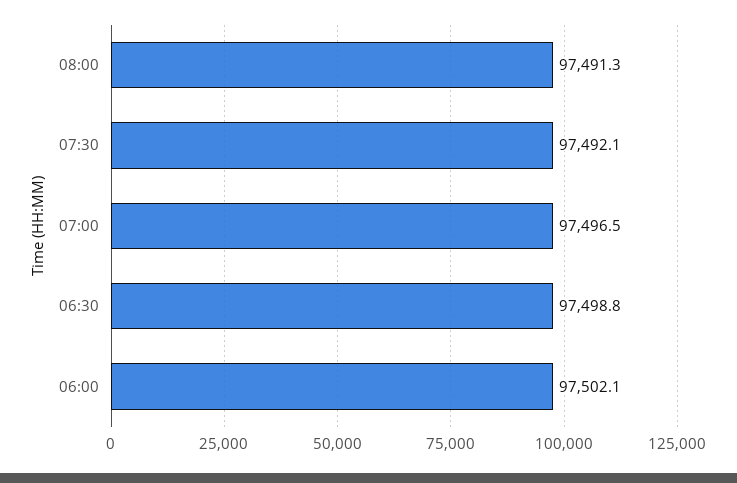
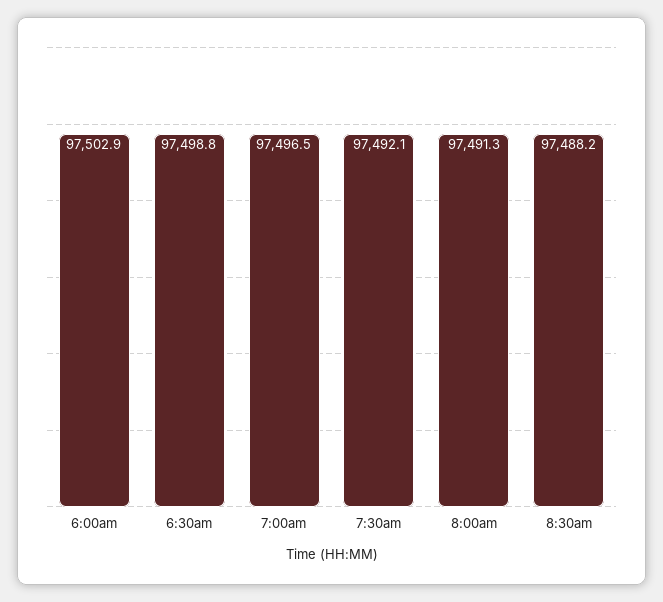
06:00: 97502.1 -> 97502.9
8:30am: none -> 97488.2

